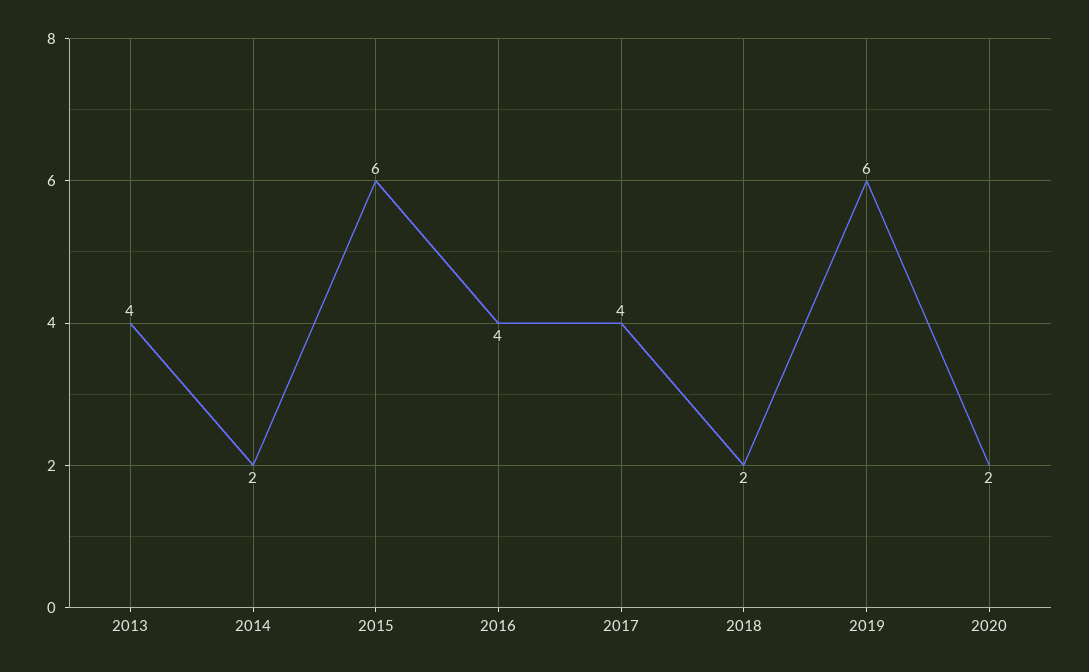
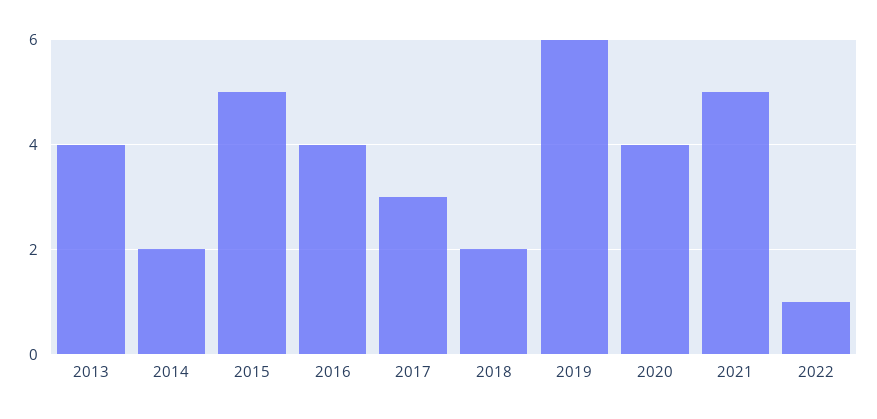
2015: 6 -> 5
2017: 4 -> 3
2020: 2 -> 4
2021: none -> 5
2022: none -> 1

